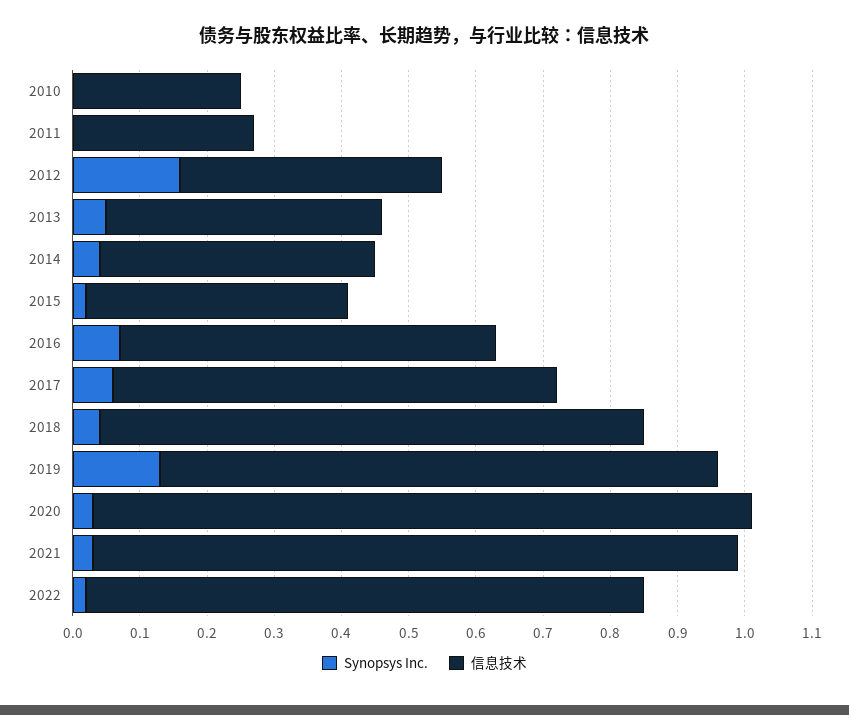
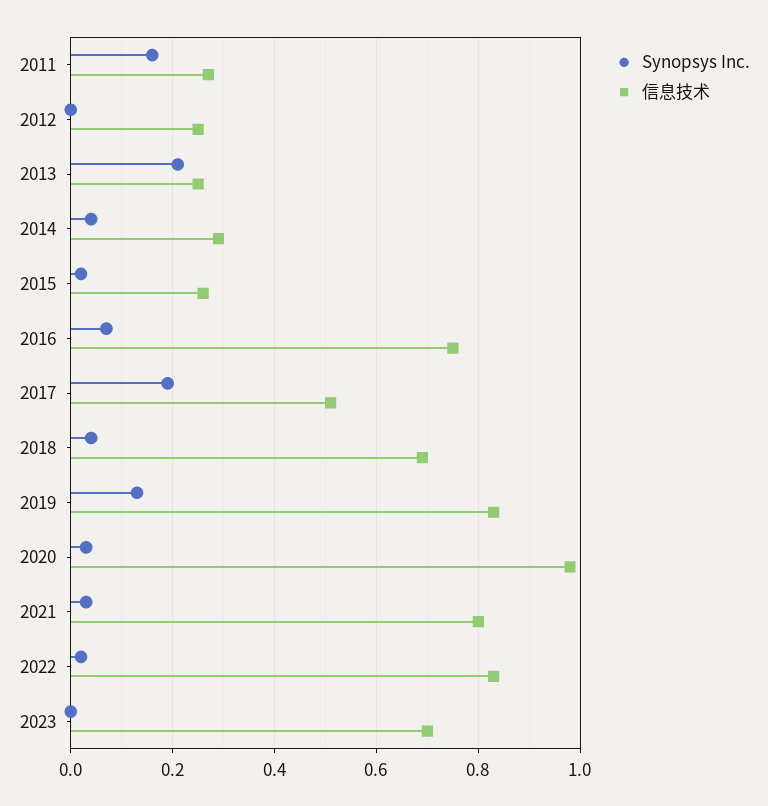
Synopsys Inc., 2010: 0 -> none
信息技术, 2010: 0.25 -> none
Synopsys Inc., 2011: 0 -> 0.15
Synopsys Inc., 2012: 0.15 -> 0
信息技术, 2012: 0.4 -> 0.25
Synopsys Inc., 2013: 0.05 -> 0.2
信息技术, 2013: 0.4 -> 0.25
信息技术, 2014: 0.4 -> 0.3
信息技术, 2015: 0.4 -> 0.25
信息技术, 2016: 0.55 -> 0.75
Synopsys Inc., 2017: 0.05 -> 0.2
信息技术, 2017: 0.65 -> 0.5
信息技术, 2018: 0.8 -> 0.7
信息技术, 2021: 0.95 -> 0.8
Synopsys Inc., 2023: none -> 0
信息技术, 2023: none -> 0.7

